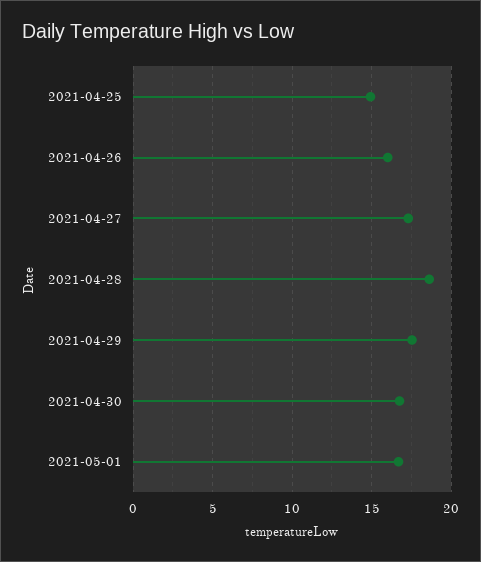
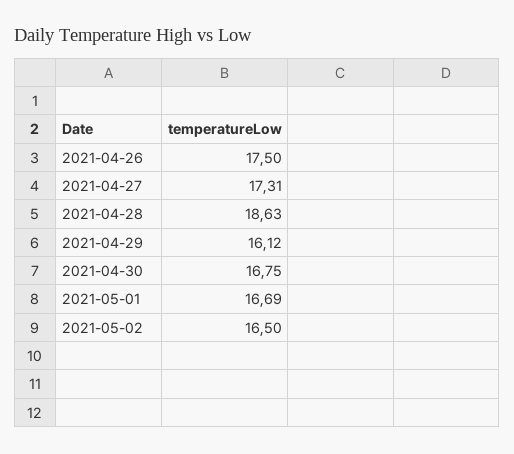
2021-04-25: 15 -> none
2021-04-26: 16 -> 17.5
2021-04-29: 17.5 -> 16.12
2021-05-02: none -> 16.5

